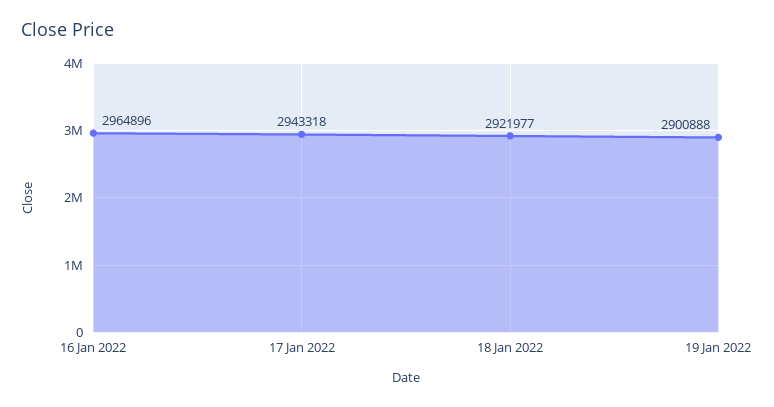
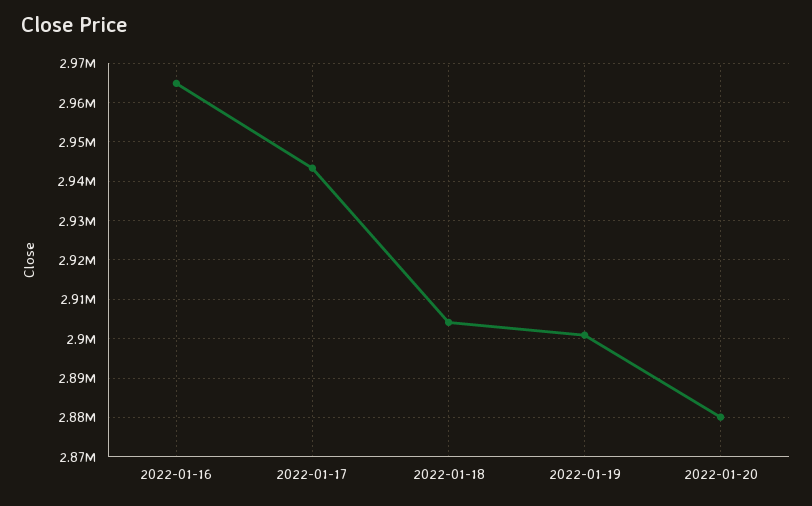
18 Jan 2022: 2921977 -> 2904000
2022-01-20: none -> 2880000

